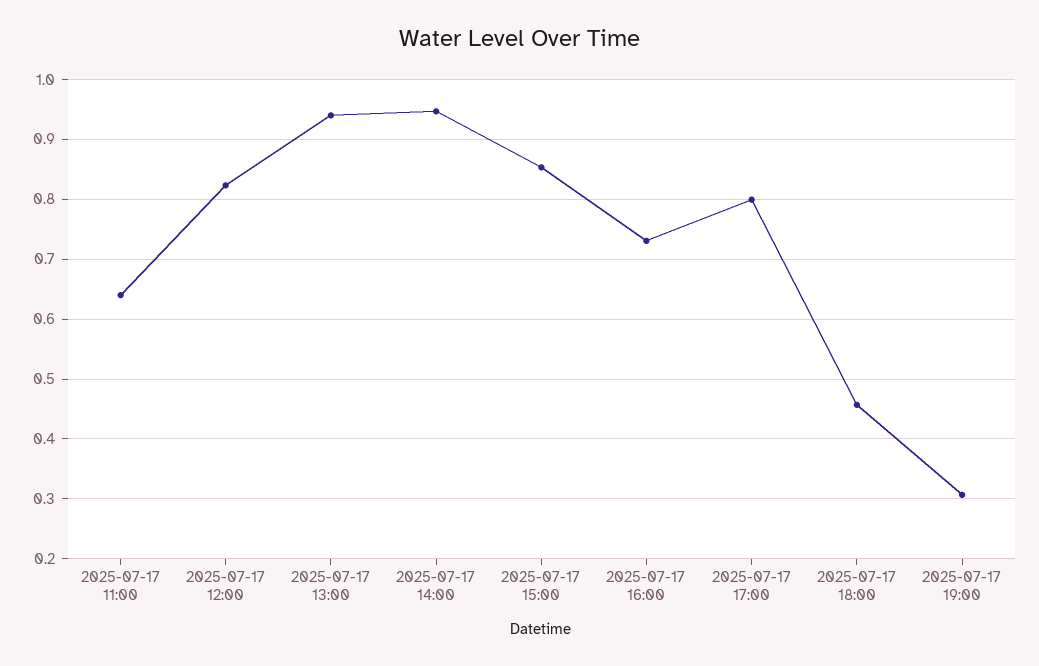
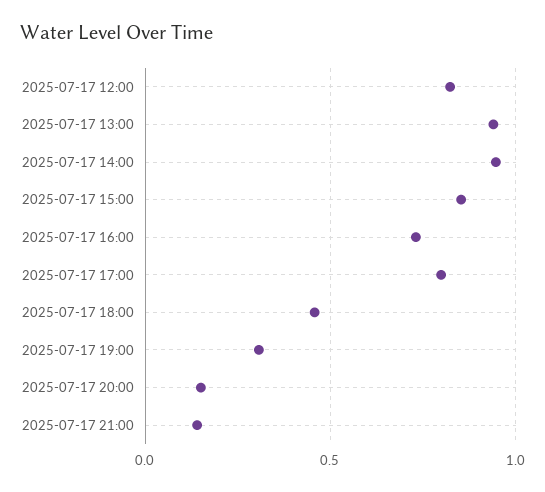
2025-07-17 11:00: 0.64 -> none
2025-07-17 20:00: none -> 0.15
2025-07-17 21:00: none -> 0.15

